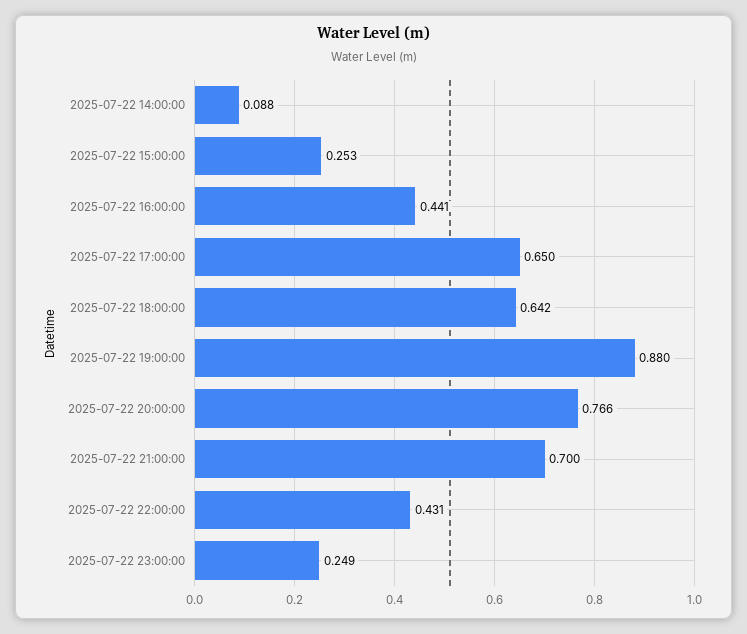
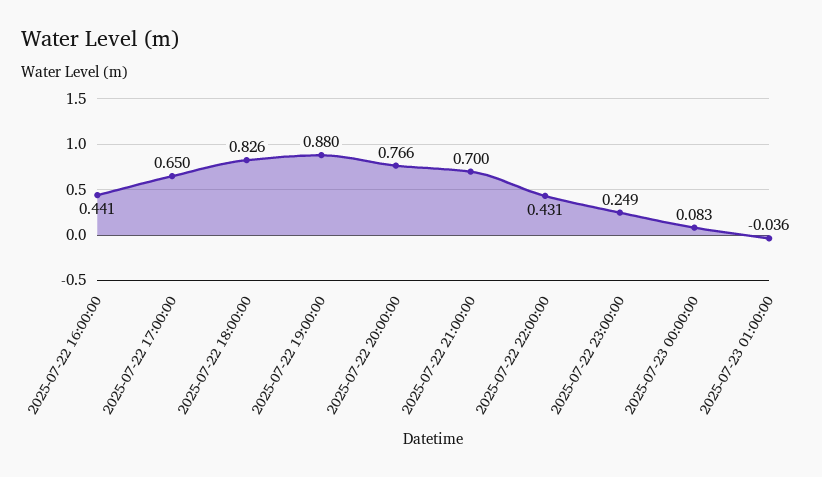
2025-07-22 14:00:00: 0.088 -> none
2025-07-22 15:00:00: 0.253 -> none
2025-07-22 18:00:00: 0.642 -> 0.826
2025-07-23 00:00:00: none -> 0.083
2025-07-23 01:00:00: none -> -0.036

